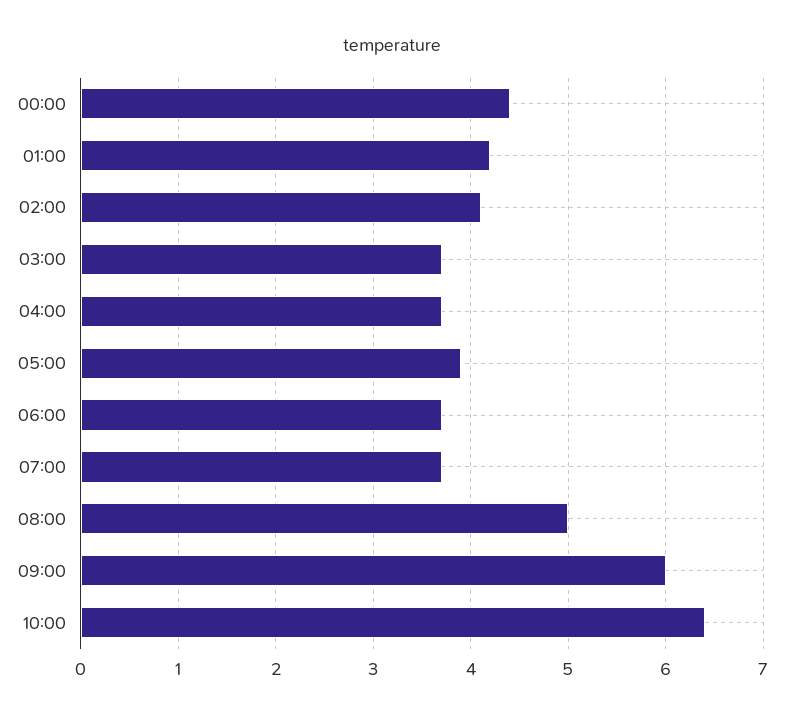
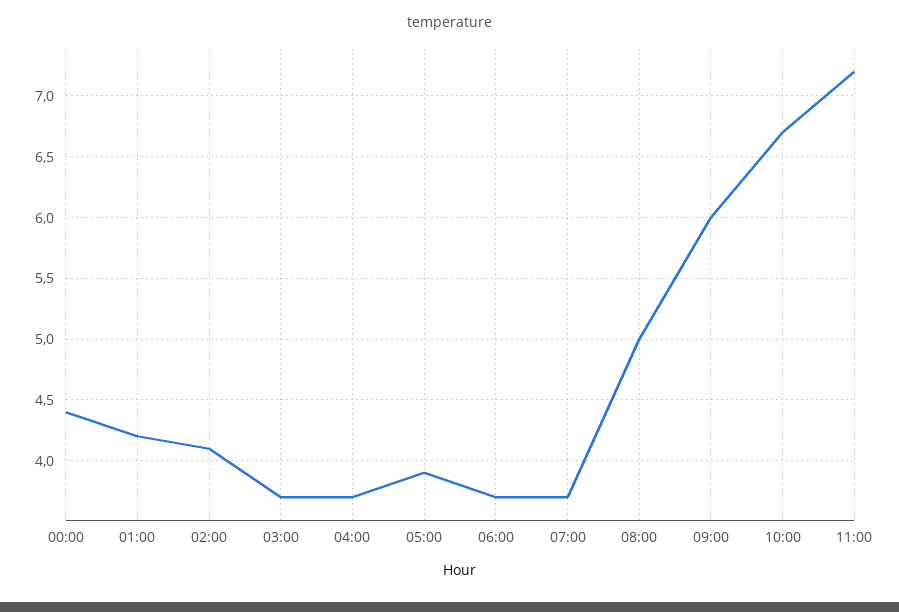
10:00: 6.4 -> 6.7
11:00: none -> 7.2

